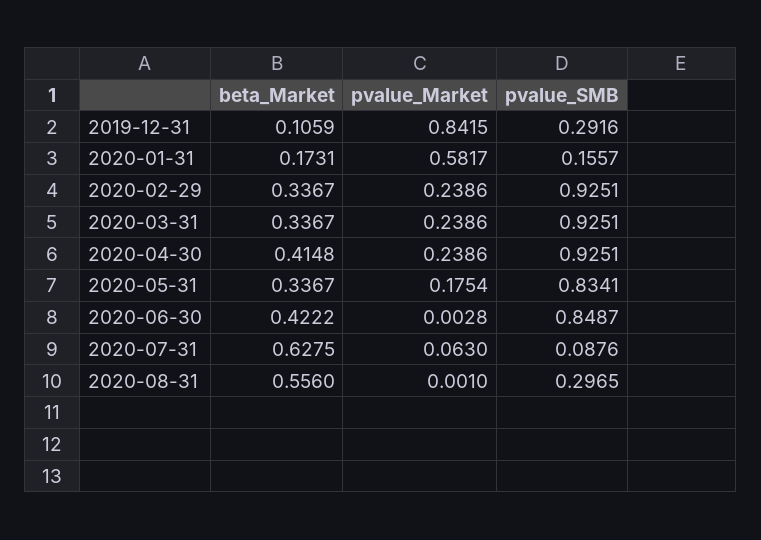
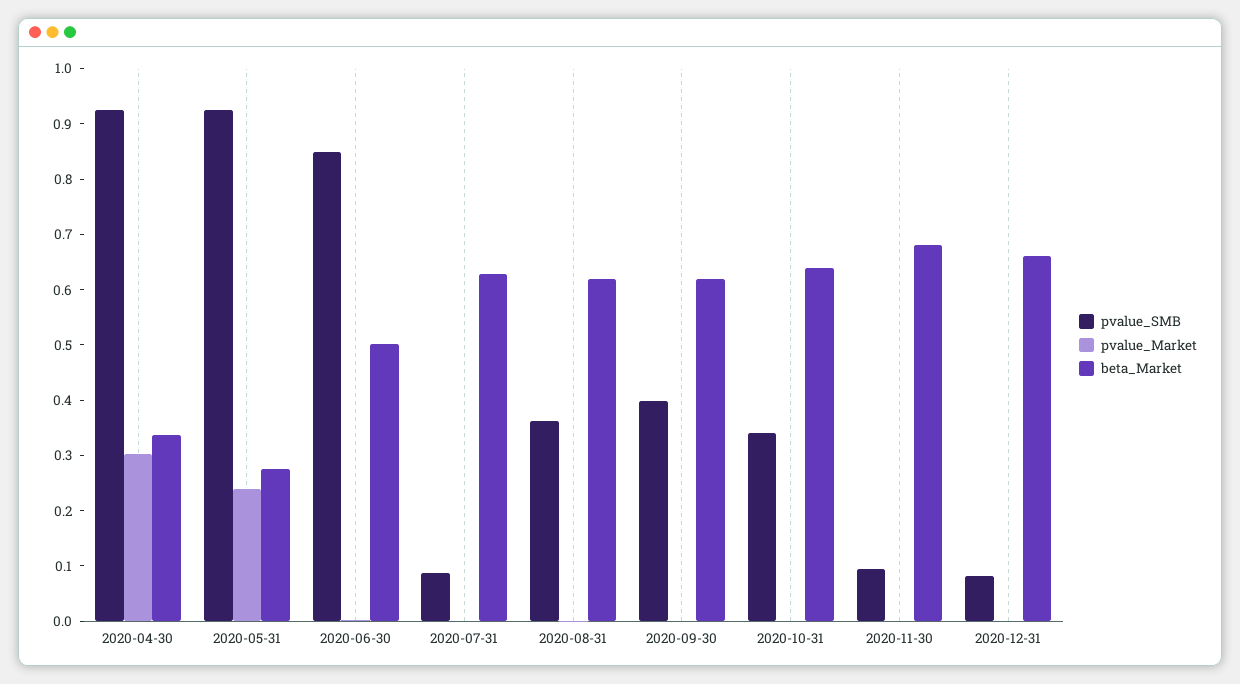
beta_Market, 2019-12-31: 0.1059 -> none
pvalue_Market, 2019-12-31: 0.8415 -> none
pvalue_SMB, 2019-12-31: 0.2916 -> none
beta_Market, 2020-01-31: 0.1731 -> none
pvalue_Market, 2020-01-31: 0.5817 -> none
pvalue_SMB, 2020-01-31: 0.1557 -> none
beta_Market, 2020-02-29: 0.3367 -> none
pvalue_Market, 2020-02-29: 0.2386 -> none
pvalue_SMB, 2020-02-29: 0.9251 -> none
beta_Market, 2020-03-31: 0.3367 -> none
pvalue_Market, 2020-03-31: 0.2386 -> none
pvalue_SMB, 2020-03-31: 0.9251 -> none
beta_Market, 2020-04-30: 0.4148 -> 0.34
pvalue_Market, 2020-04-30: 0.2386 -> 0.3
beta_Market, 2020-05-31: 0.3367 -> 0.28
pvalue_Market, 2020-05-31: 0.1754 -> 0.24
pvalue_SMB, 2020-05-31: 0.8341 -> 0.92
beta_Market, 2020-06-30: 0.4222 -> 0.5
pvalue_Market, 2020-07-31: 0.063 -> 0
beta_Market, 2020-08-31: 0.556 -> 0.62
pvalue_SMB, 2020-08-31: 0.2965 -> 0.36
pvalue_SMB, 2020-09-30: none -> 0.4
pvalue_Market, 2020-09-30: none -> 0
beta_Market, 2020-09-30: none -> 0.62
pvalue_SMB, 2020-10-31: none -> 0.34
pvalue_Market, 2020-10-31: none -> 0
beta_Market, 2020-10-31: none -> 0.64
pvalue_SMB, 2020-11-30: none -> 0.1
pvalue_Market, 2020-11-30: none -> 0
beta_Market, 2020-11-30: none -> 0.68
pvalue_SMB, 2020-12-31: none -> 0.08
pvalue_Market, 2020-12-31: none -> 0
beta_Market, 2020-12-31: none -> 0.66

